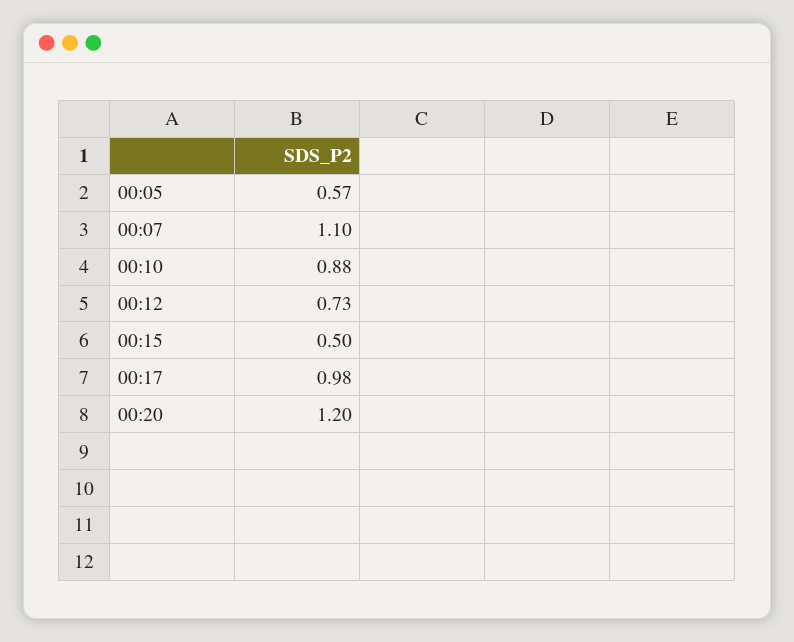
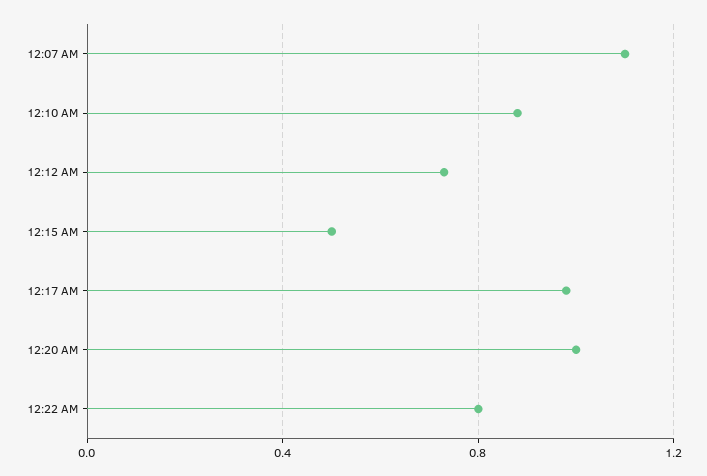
00:05: 0.57 -> none
00:20: 1.2 -> 1
12:22 AM: none -> 0.8

